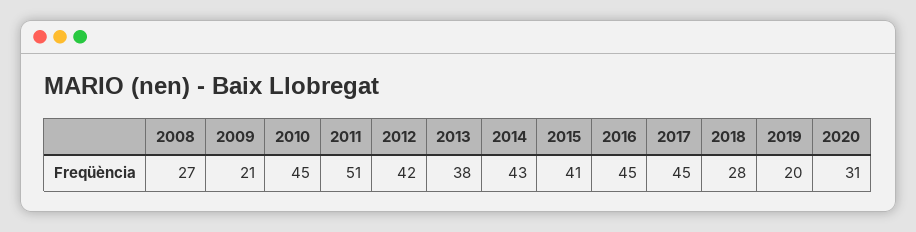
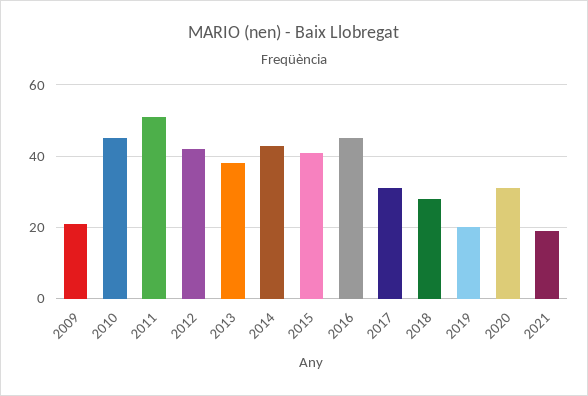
2008: 27 -> none
2017: 45 -> 30
2021: none -> 20

